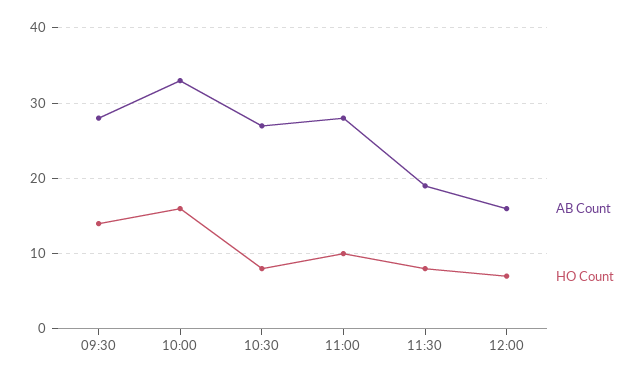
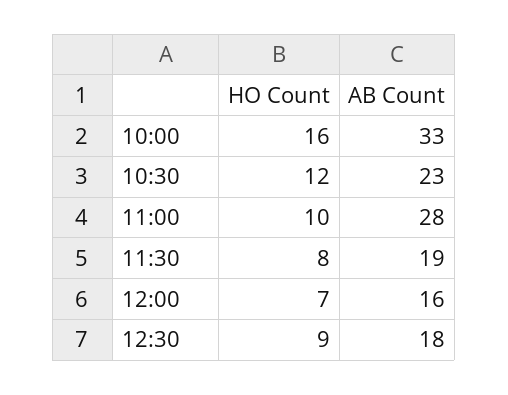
AB Count, 09:30: 28 -> none
HO Count, 09:30: 14 -> none
AB Count, 10:30: 27 -> 23
HO Count, 10:30: 8 -> 12
HO Count, 12:30: none -> 9
AB Count, 12:30: none -> 18

